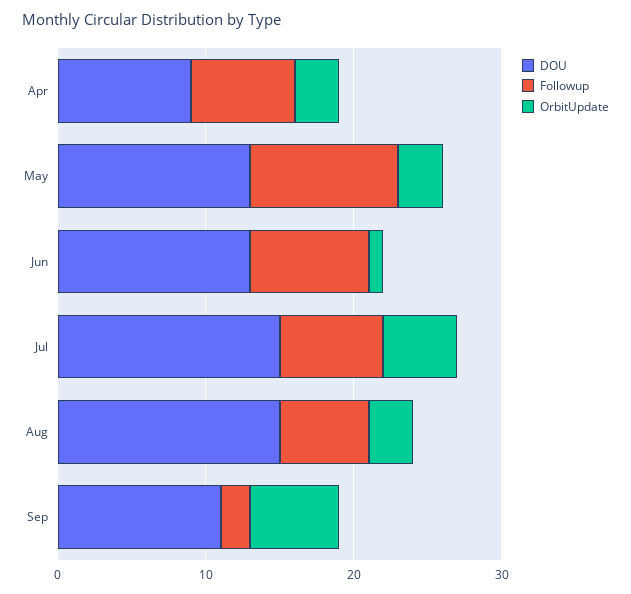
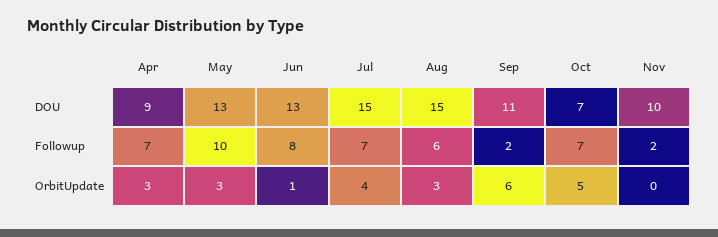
OrbitUpdate, Jul: 5 -> 4
DOU, Oct: none -> 7
DOU, Nov: none -> 10
Followup, Oct: none -> 7
Followup, Nov: none -> 2
OrbitUpdate, Oct: none -> 5
OrbitUpdate, Nov: none -> 0

